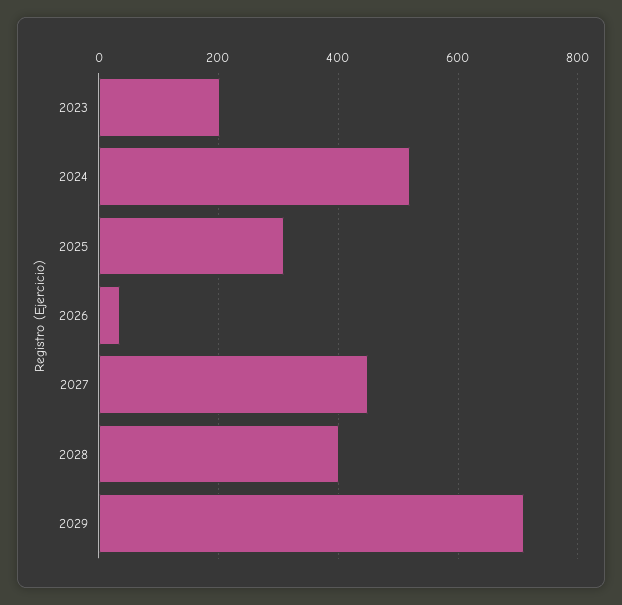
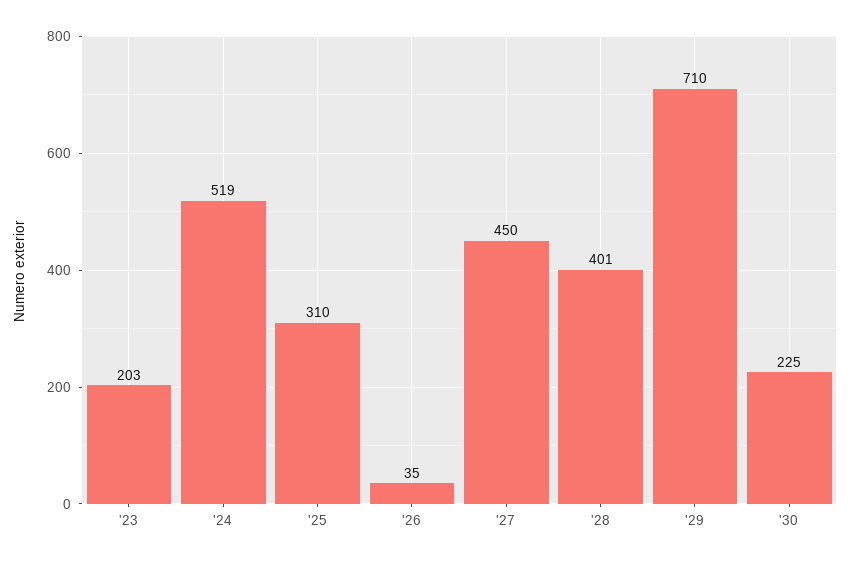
'30: none -> 225

